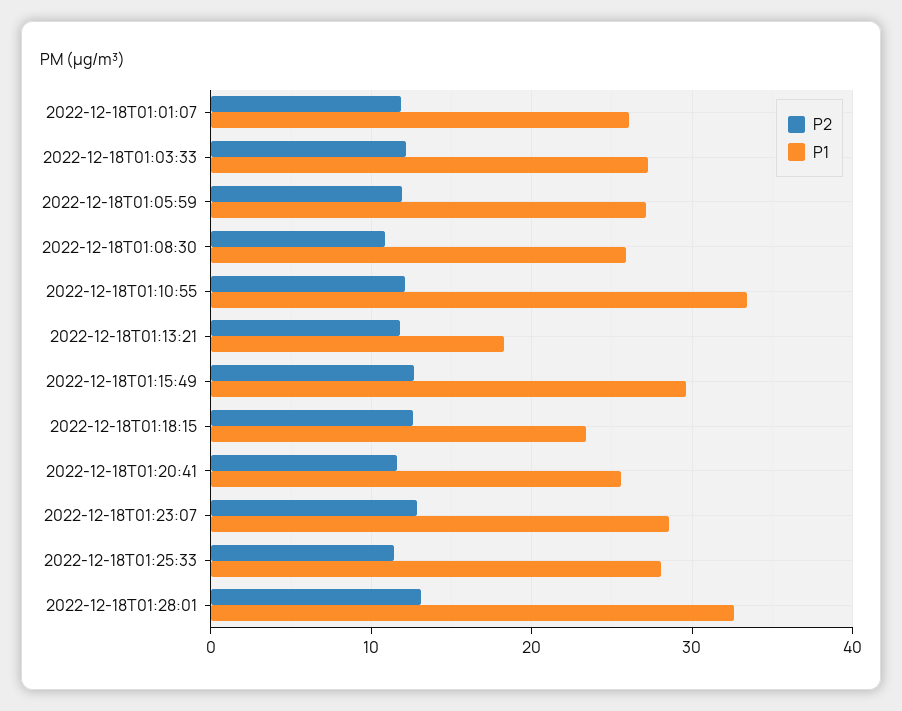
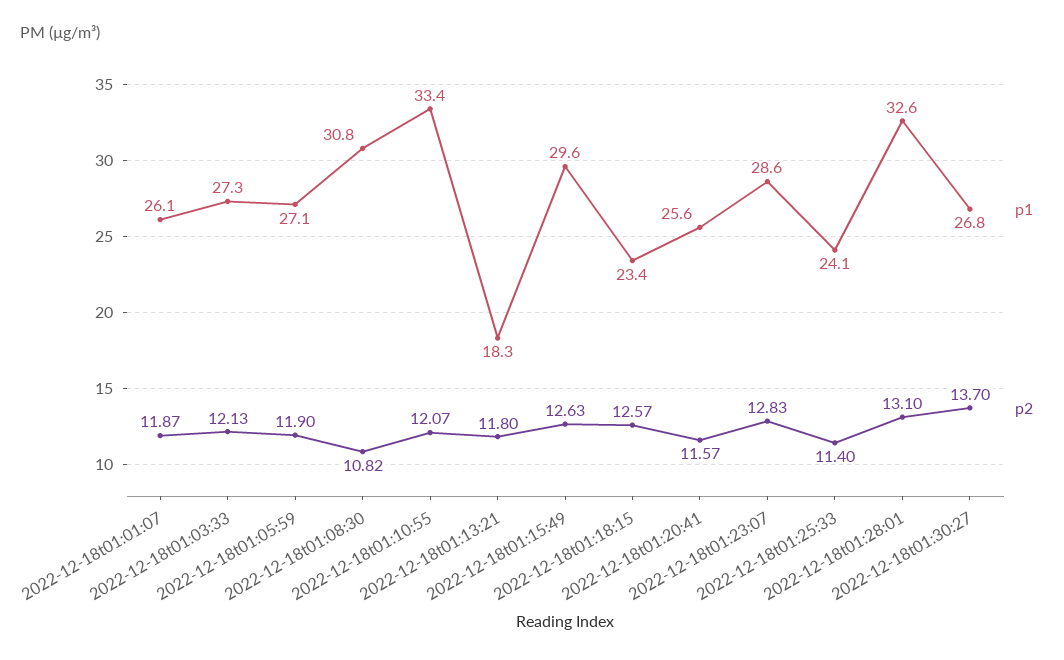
P1, 2022-12-18T01:08:30: 26 -> 30.8
P1, 2022-12-18T01:25:33: 28 -> 24.1
P1, 2022-12-18t01:30:27: none -> 26.8
P2, 2022-12-18t01:30:27: none -> 13.7

